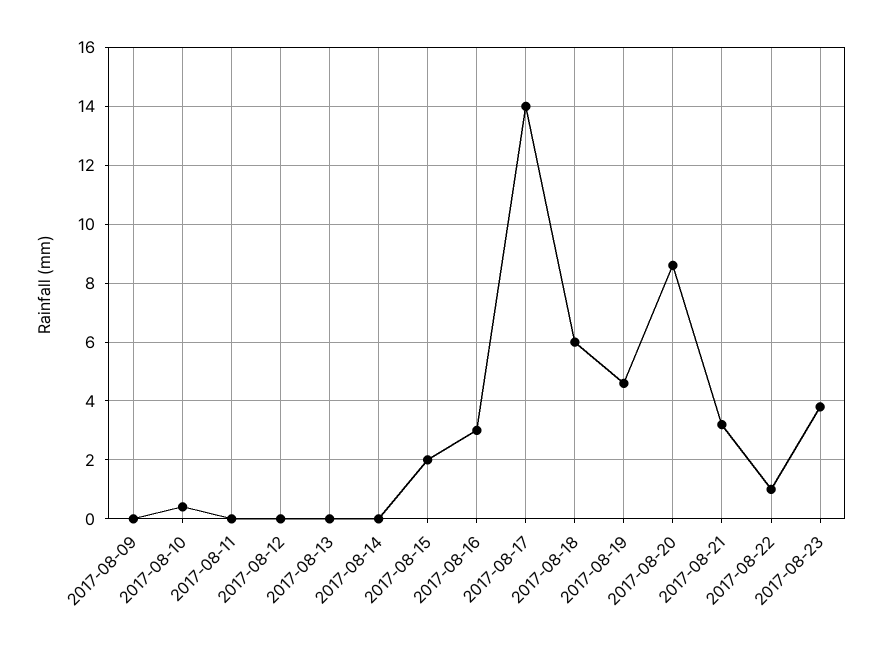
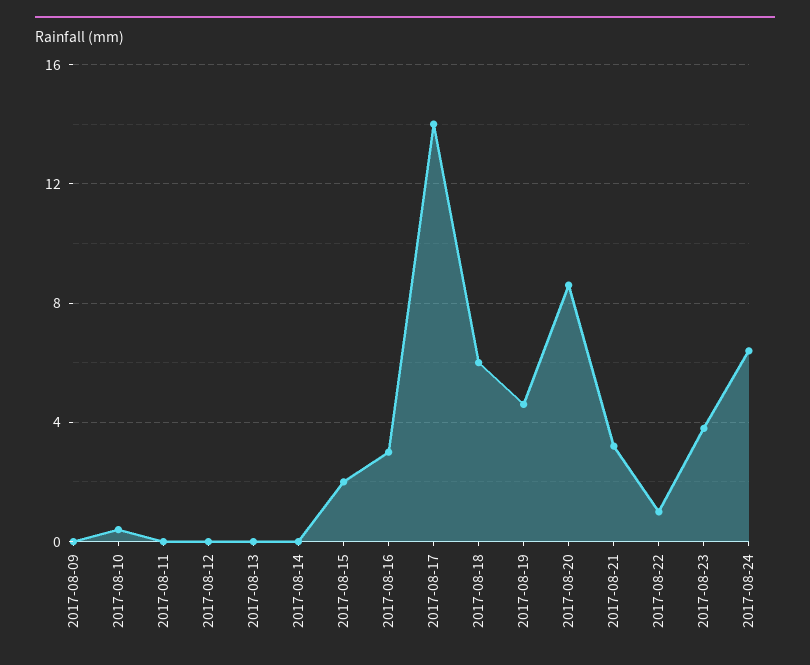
2017-08-24: none -> 6.5

